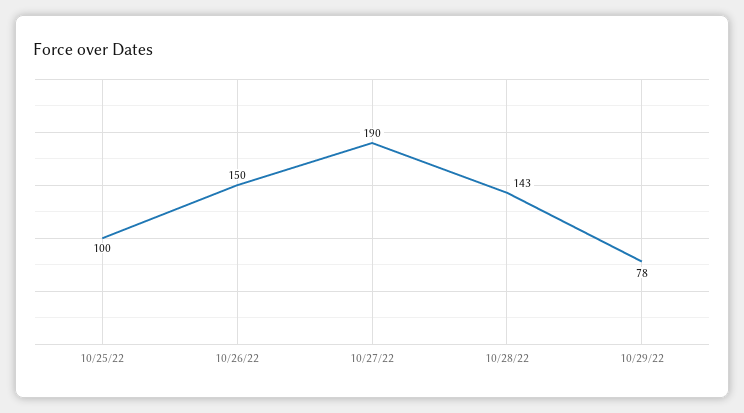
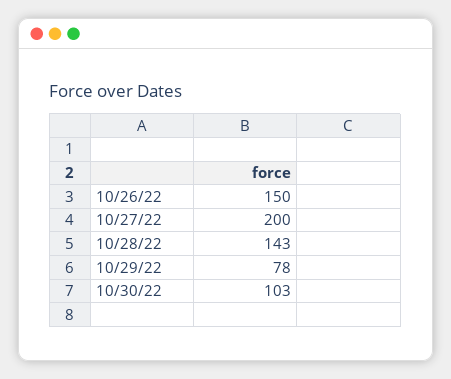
10/25/22: 100 -> none
10/27/22: 190 -> 200
10/30/22: none -> 103

